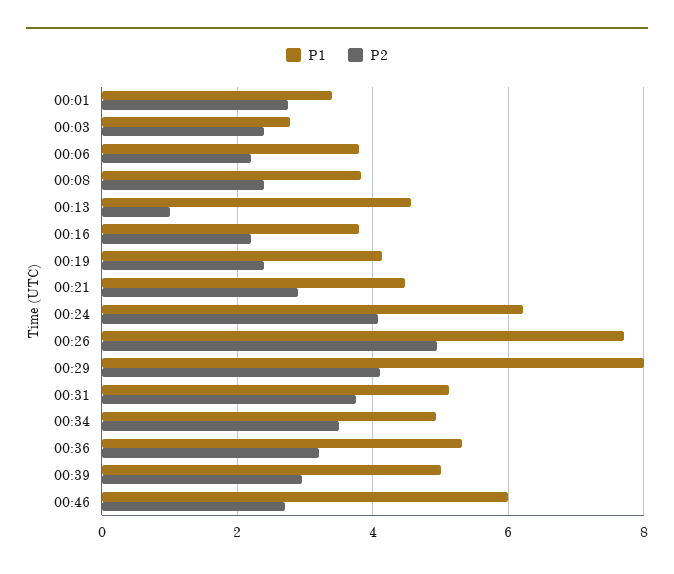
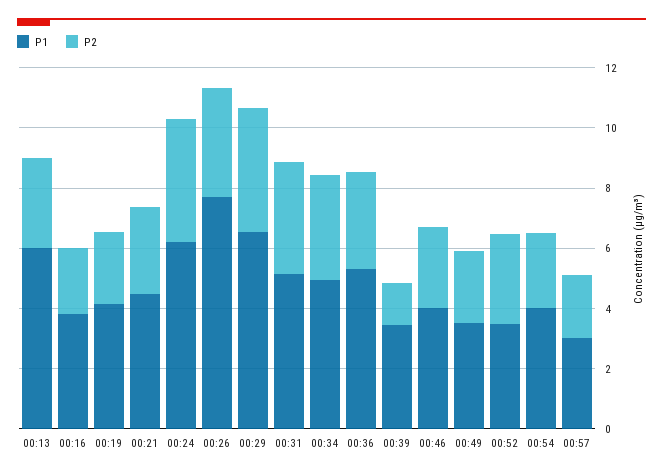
P1, 00:01: 3.4 -> none
P2, 00:01: 2.8 -> none
P1, 00:03: 2.8 -> none
P2, 00:03: 2.4 -> none
P1, 00:06: 3.8 -> none
P2, 00:06: 2.2 -> none
P1, 00:08: 3.8 -> none
P2, 00:08: 2.4 -> none
P1, 00:13: 4.6 -> 6
P2, 00:13: 1 -> 3
P2, 00:26: 5 -> 3.5
P1, 00:29: 8 -> 6.5
P1, 00:39: 5 -> 3.5
P2, 00:39: 3 -> 1.5
P1, 00:46: 6 -> 4
P1, 00:49: none -> 3.5
P2, 00:49: none -> 2.5
P1, 00:52: none -> 3.5
P2, 00:52: none -> 3
P1, 00:54: none -> 4
P2, 00:54: none -> 2.5
P1, 00:57: none -> 3
P2, 00:57: none -> 2

